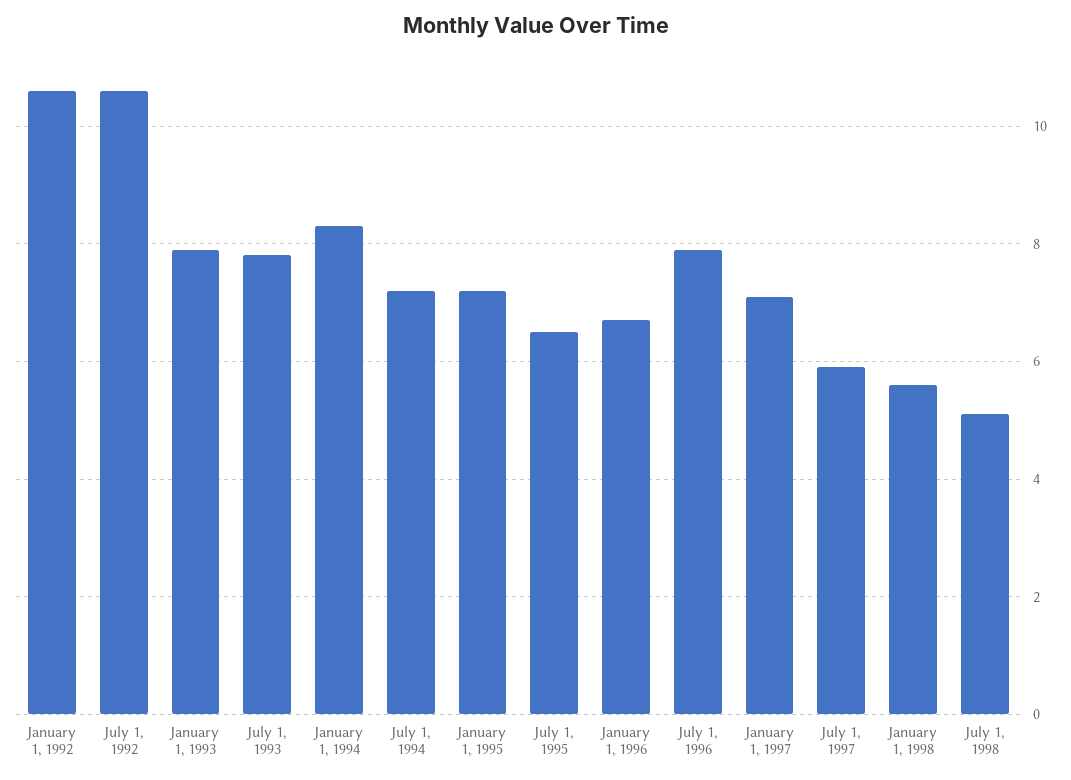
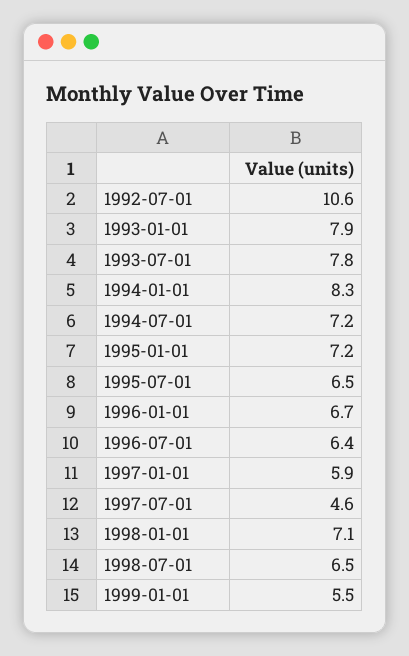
January 1, 1992: 10.5 -> none
July 1, 1996: 8 -> 6.4
January 1, 1997: 7 -> 5.9
July 1, 1997: 6 -> 4.6
January 1, 1998: 5.5 -> 7.1
July 1, 1998: 5 -> 6.5
1999-01-01: none -> 5.5

